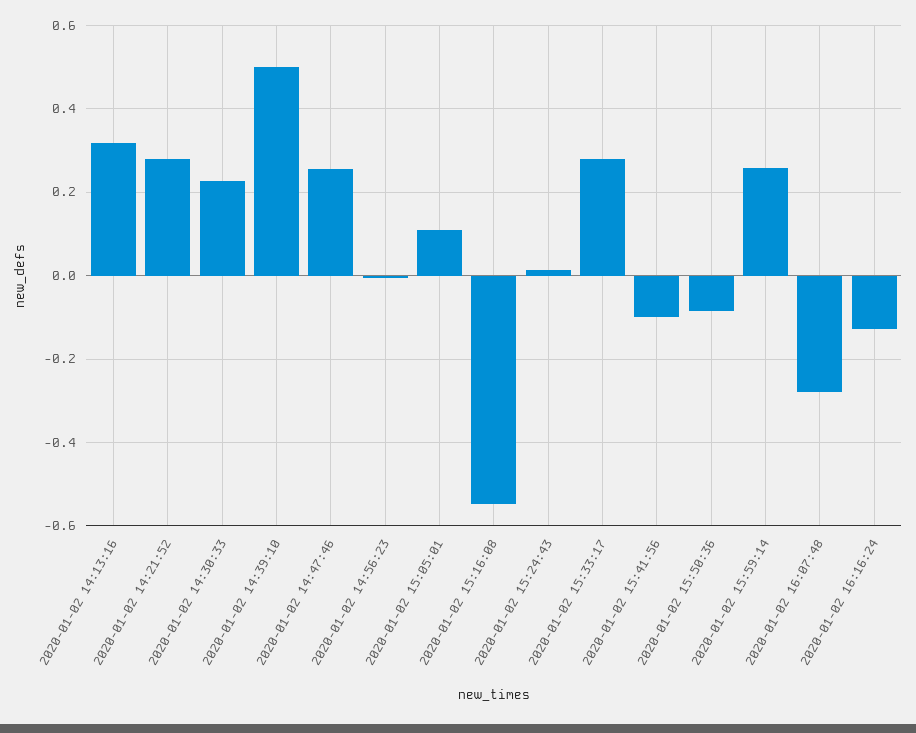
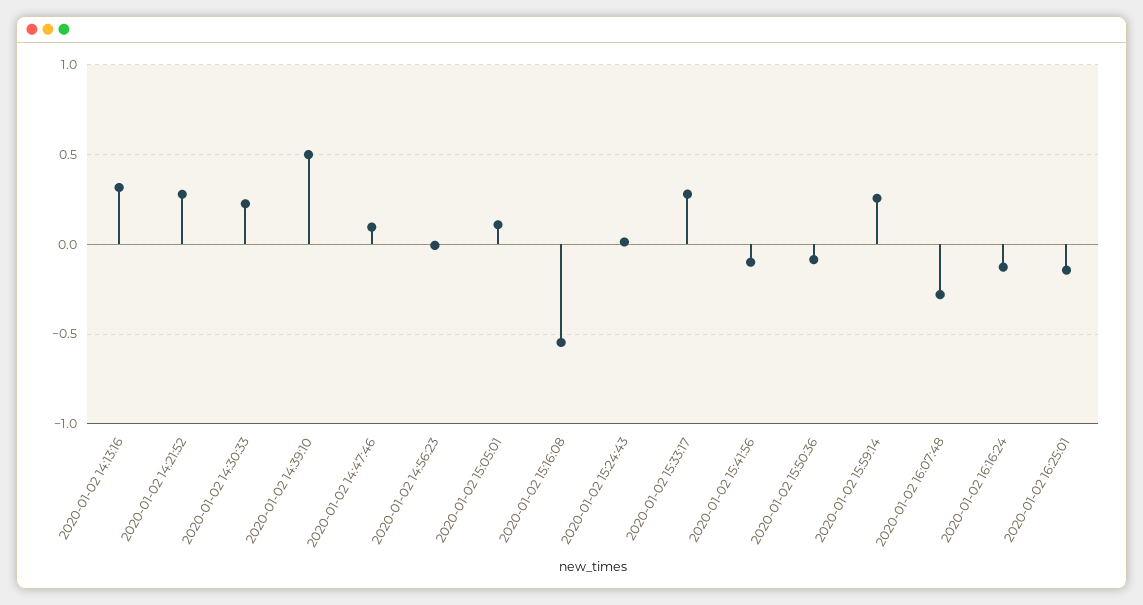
2020-01-02 14:47:46: 0.26 -> 0.1
2020-01-02 16:25:01: none -> -0.15

